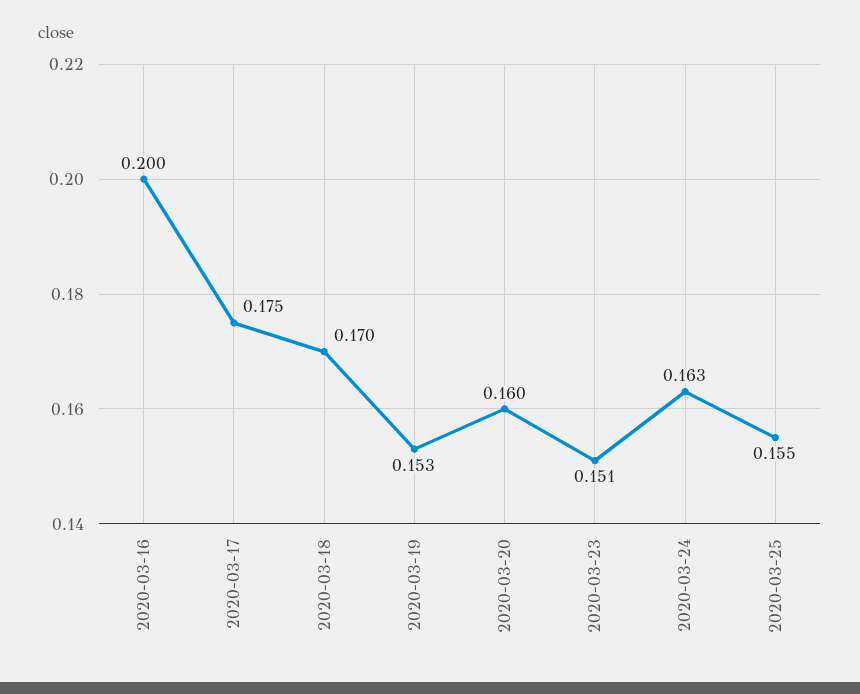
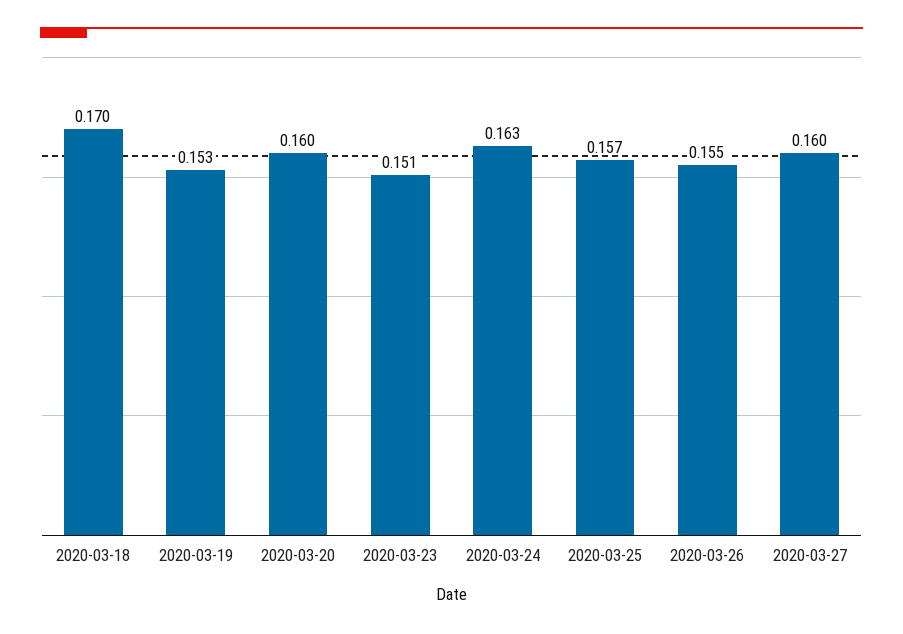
2020-03-16: 0.2 -> none
2020-03-17: 0.175 -> none
2020-03-25: 0.155 -> 0.157
2020-03-26: none -> 0.155
2020-03-27: none -> 0.16

